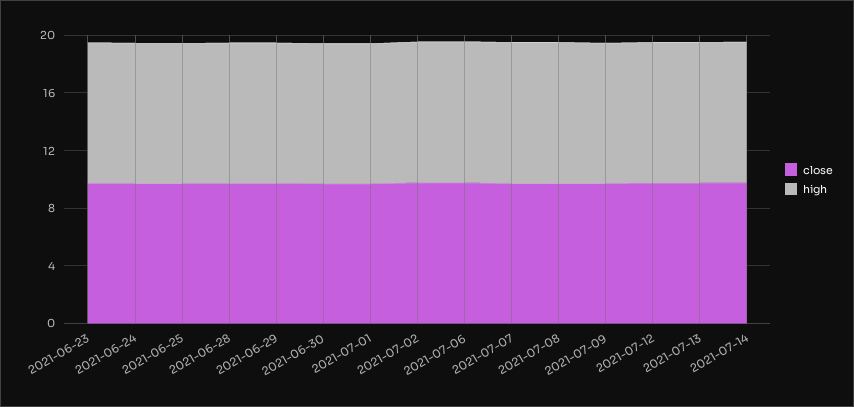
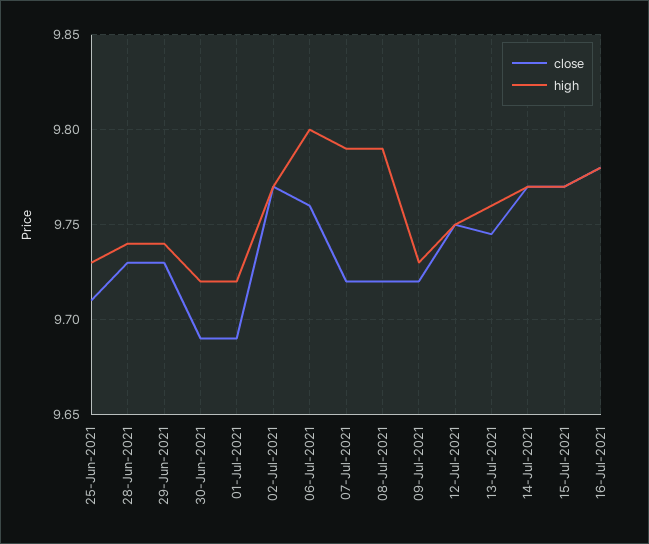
close, 2021-06-23: 10 -> none
high, 2021-06-23: 10 -> none
close, 2021-06-24: 10 -> none
high, 2021-06-24: 10 -> none
close, 15-Jul-2021: none -> 9.77
high, 15-Jul-2021: none -> 9.77
close, 16-Jul-2021: none -> 9.78
high, 16-Jul-2021: none -> 9.78

